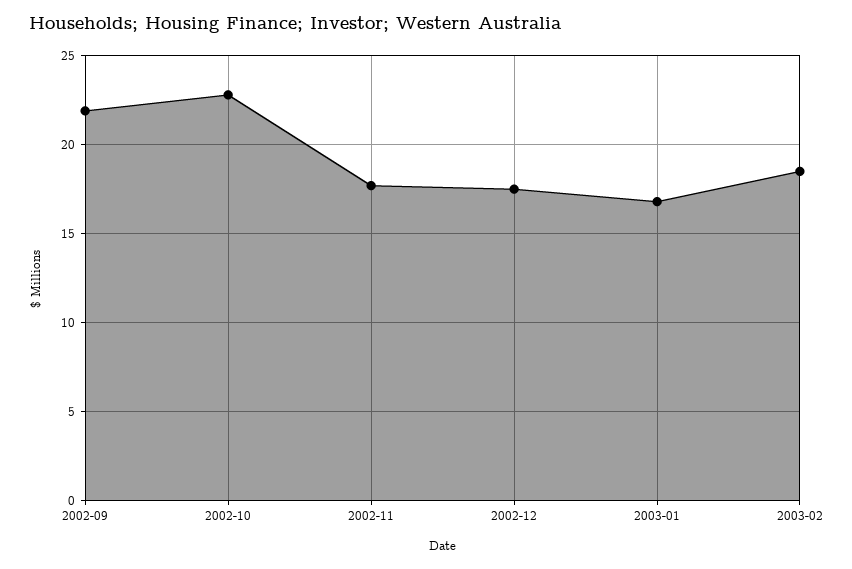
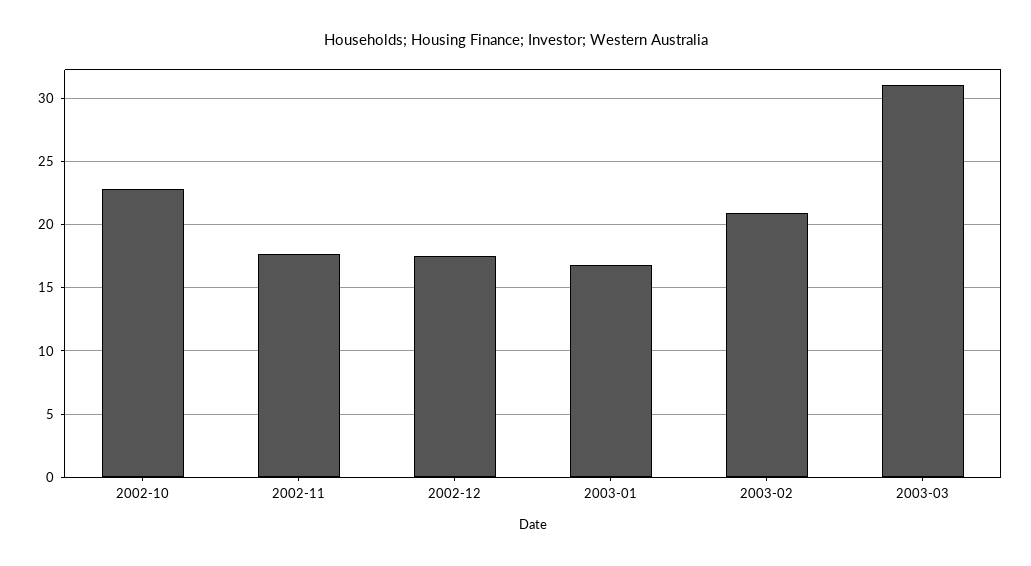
2002-09: 22 -> none
2003-02: 18.5 -> 21
2003-03: none -> 31

